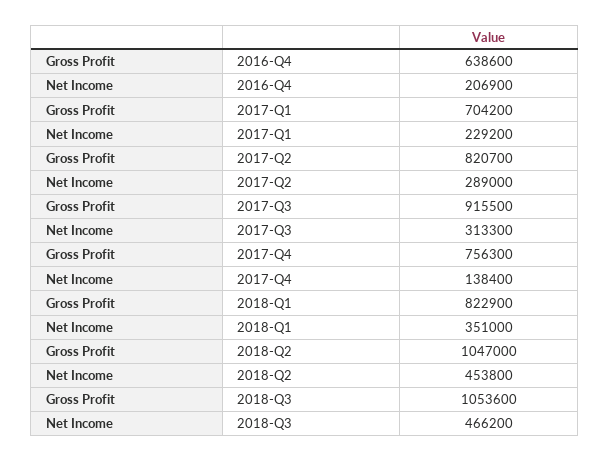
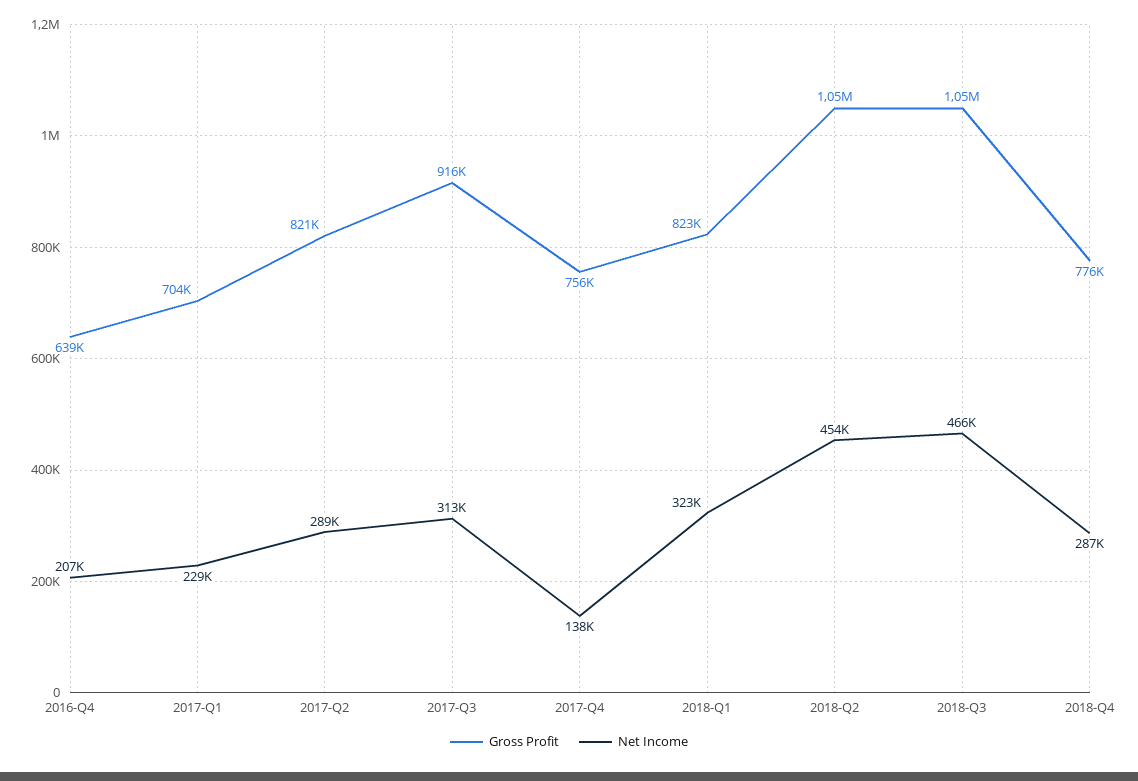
Net Income, 2018-Q1: 351000 -> 323000
Gross Profit, 2018-Q4: none -> 776000
Net Income, 2018-Q4: none -> 287000

